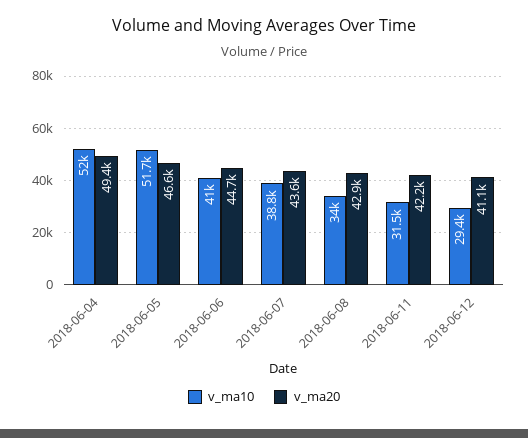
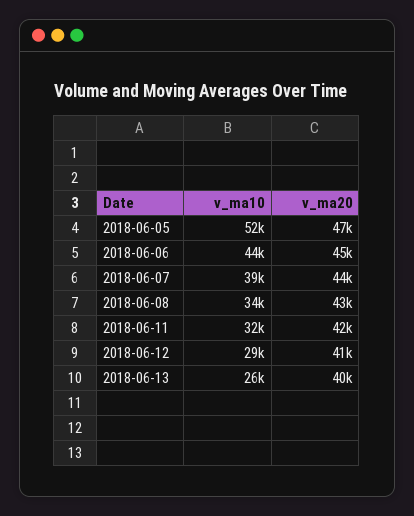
v_ma10, 2018-06-04: 52000 -> none
v_ma20, 2018-06-04: 49400 -> none
v_ma10, 2018-06-06: 41000 -> 44000
v_ma10, 2018-06-13: none -> 26000
v_ma20, 2018-06-13: none -> 40000

